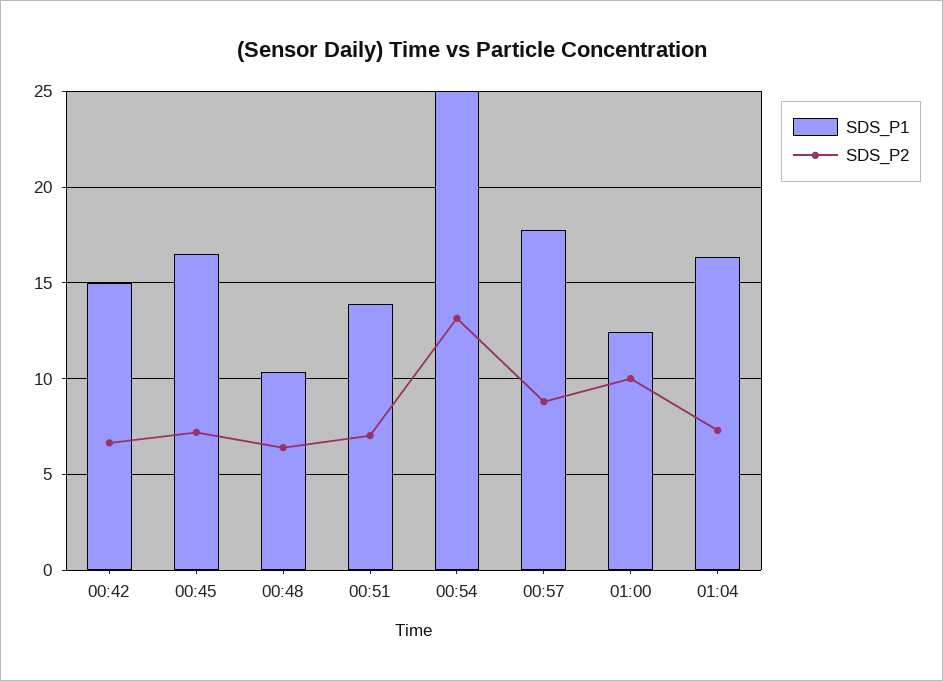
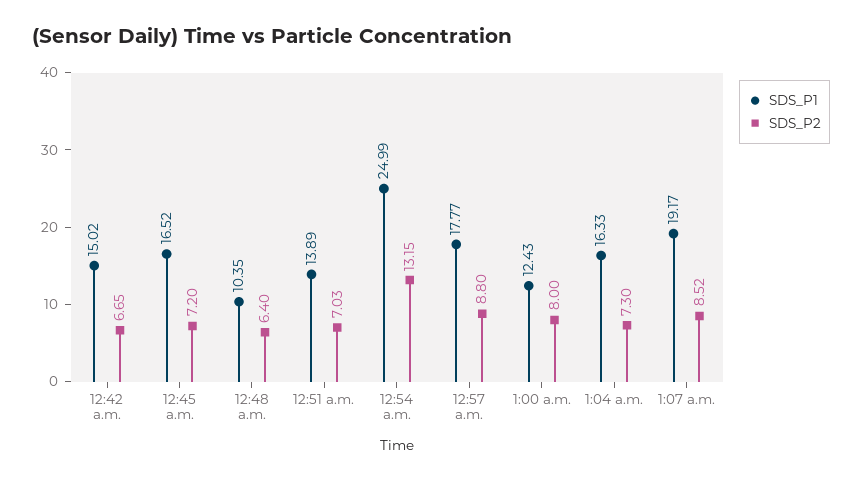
SDS_P2, 01:00: 10 -> 8
SDS_P1, 1:07 a.m.: none -> 19.17
SDS_P2, 1:07 a.m.: none -> 8.52

